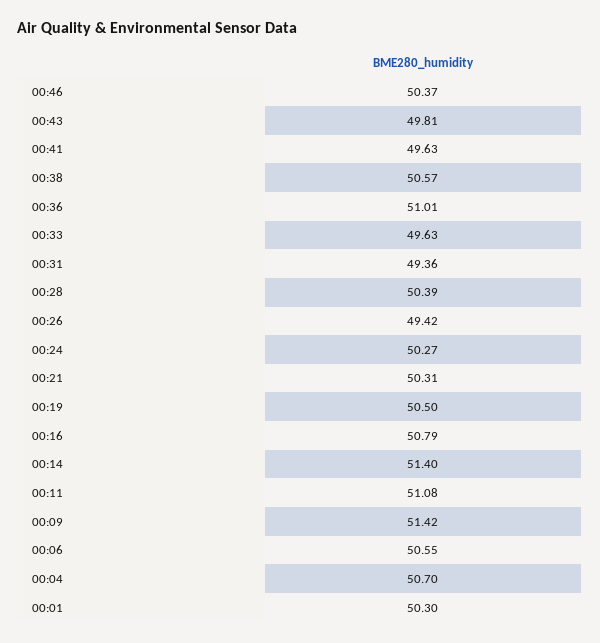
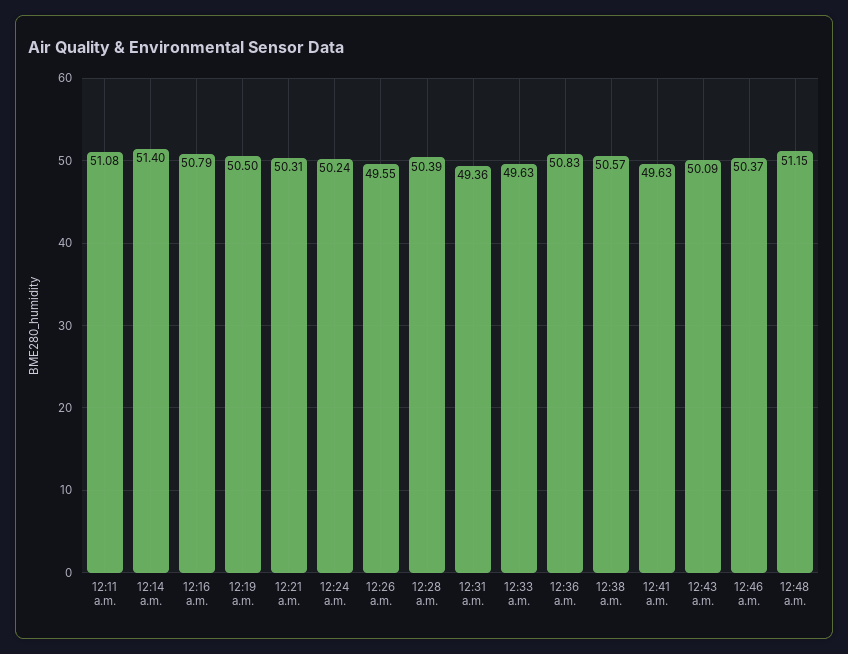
00:43: 49.81 -> 50.09
00:36: 51.01 -> 50.83
00:26: 49.42 -> 49.55
00:24: 50.27 -> 50.24
00:09: 51.42 -> none
00:06: 50.55 -> none
00:04: 50.7 -> none
00:01: 50.3 -> none
12:48 a.m.: none -> 51.15

